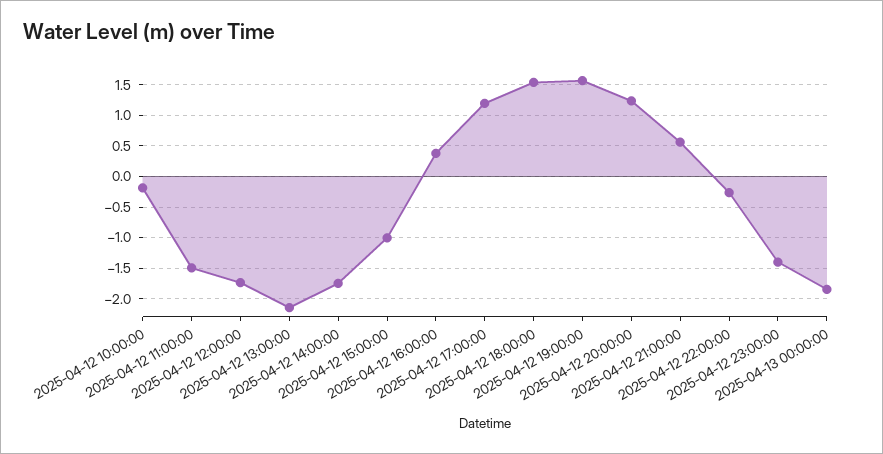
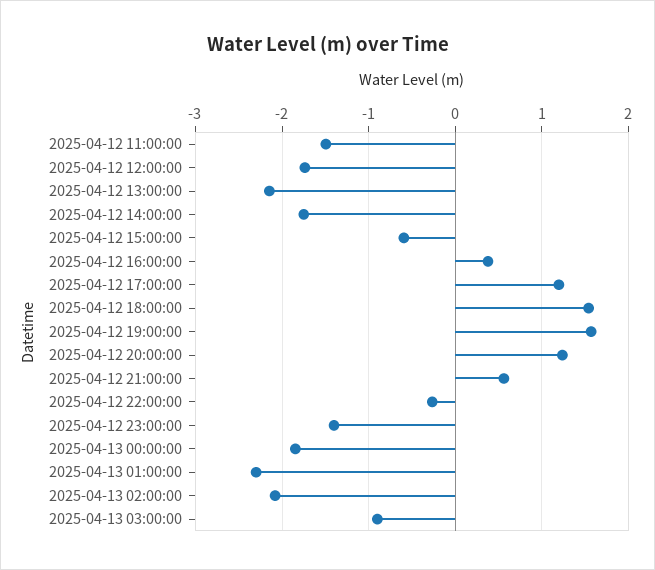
2025-04-12 10:00:00: -0.2 -> none
2025-04-12 15:00:00: -1 -> -0.6
2025-04-13 01:00:00: none -> -2.3
2025-04-13 02:00:00: none -> -2.1
2025-04-13 03:00:00: none -> -0.9

